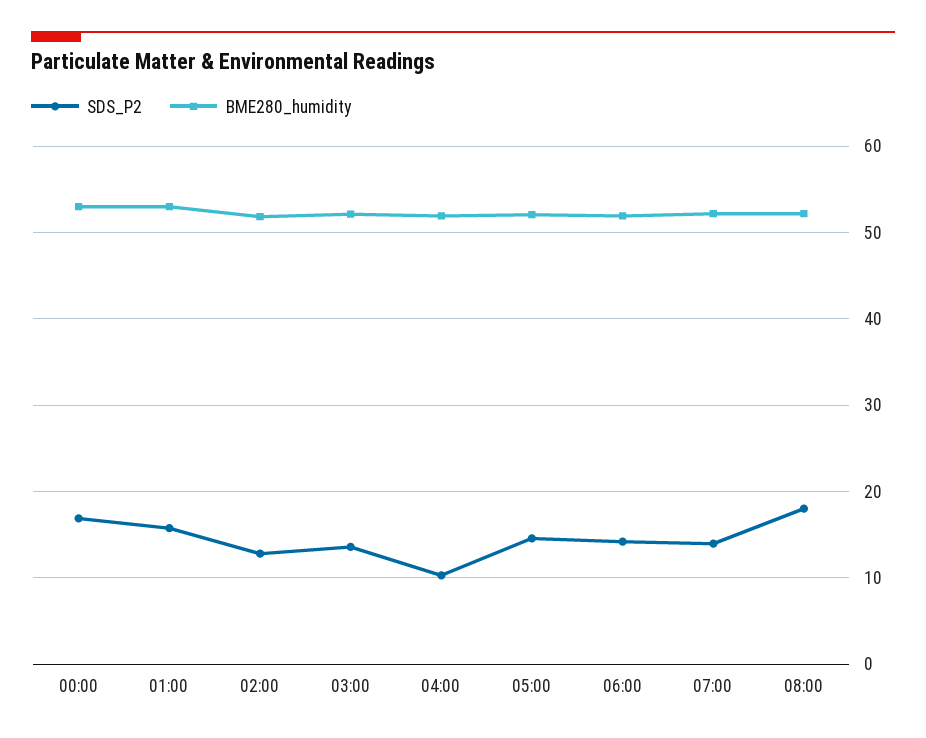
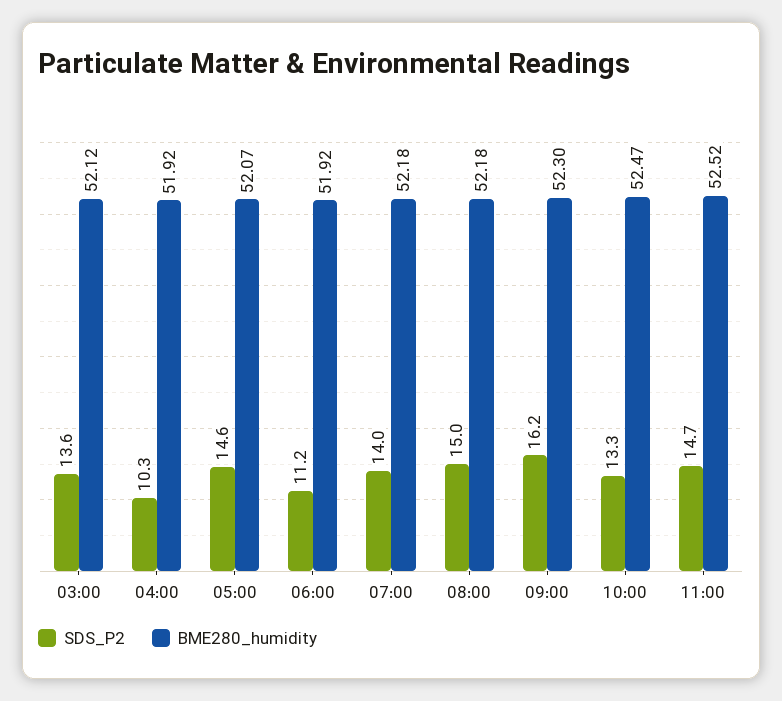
SDS_P2, 00:00: 17 -> none
BME280_humidity, 00:00: 53 -> none
SDS_P2, 01:00: 16 -> none
BME280_humidity, 01:00: 53 -> none
SDS_P2, 02:00: 13 -> none
BME280_humidity, 02:00: 52 -> none
SDS_P2, 06:00: 14 -> 11.2
SDS_P2, 08:00: 18 -> 15
SDS_P2, 09:00: none -> 16.2
BME280_humidity, 09:00: none -> 52.3
SDS_P2, 10:00: none -> 13.3
BME280_humidity, 10:00: none -> 52.47
SDS_P2, 11:00: none -> 14.7
BME280_humidity, 11:00: none -> 52.52

